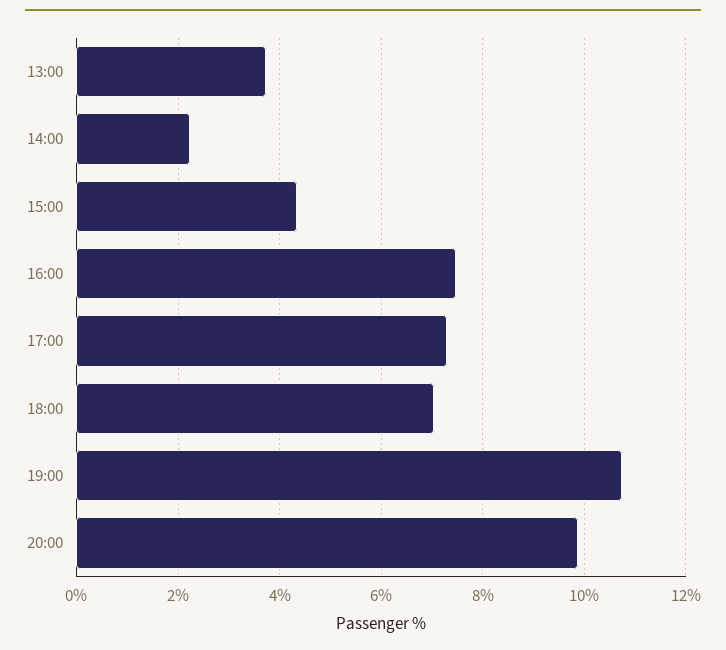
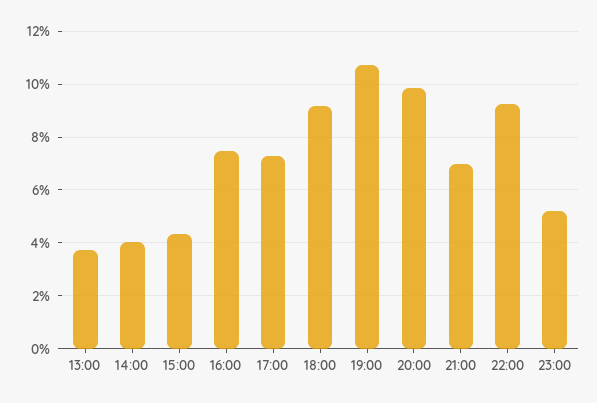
14:00: 2.2 -> 4
18:00: 7 -> 9.25
21:00: none -> 7
22:00: none -> 9.25
23:00: none -> 5.25

